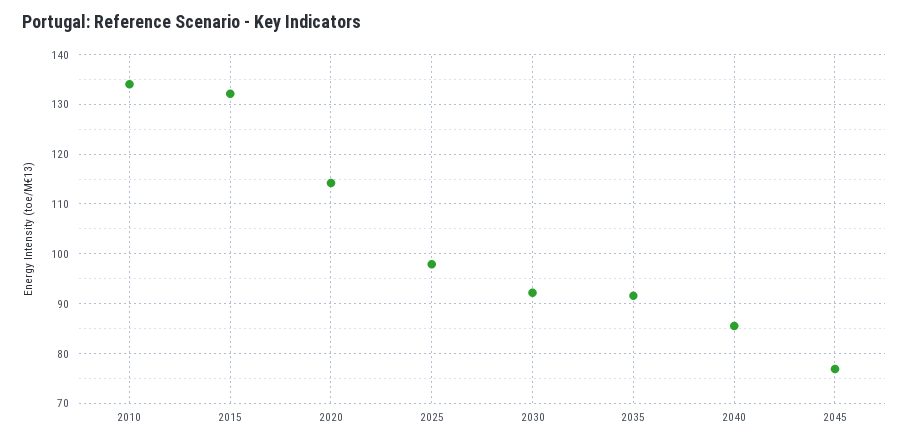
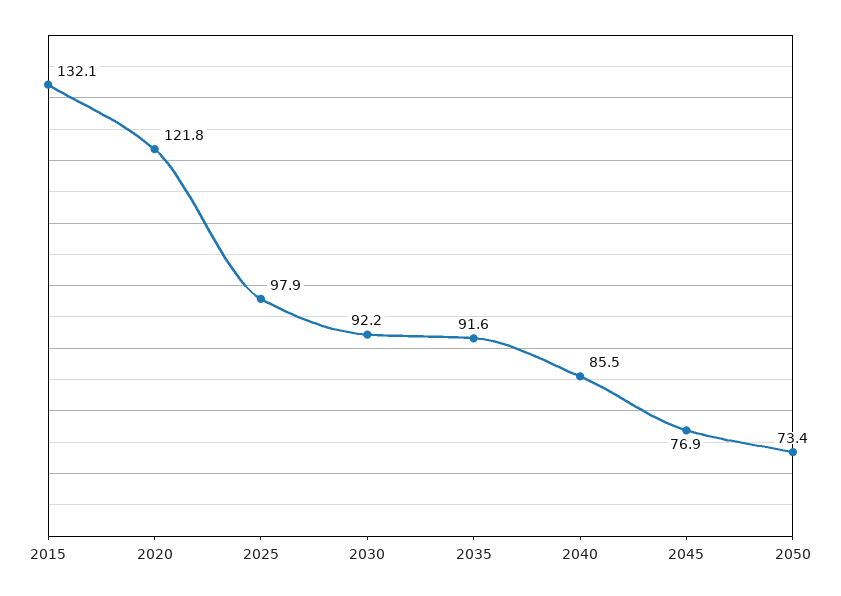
2010: 134 -> none
2020: 114 -> 121.8
2050: none -> 73.4

